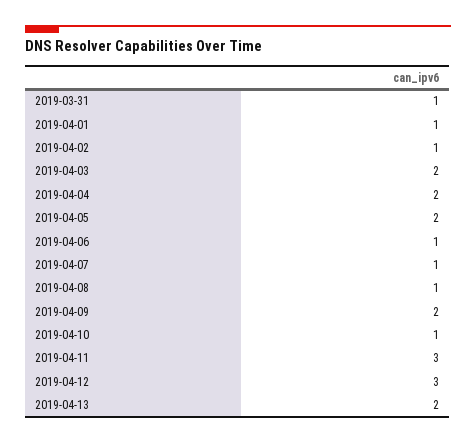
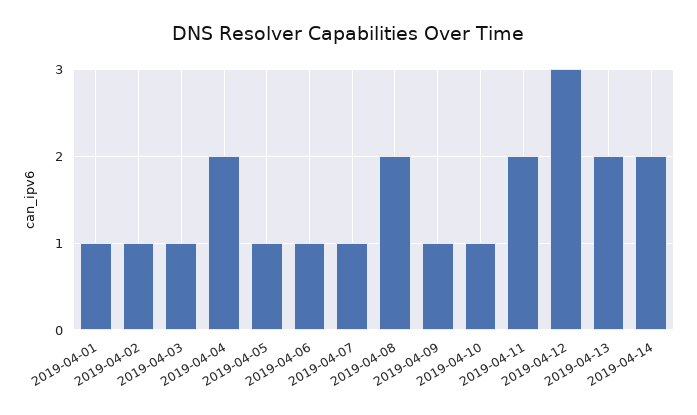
2019-03-31: 1 -> none
2019-04-03: 2 -> 1
2019-04-05: 2 -> 1
2019-04-08: 1 -> 2
2019-04-09: 2 -> 1
2019-04-11: 3 -> 2
2019-04-14: none -> 2

